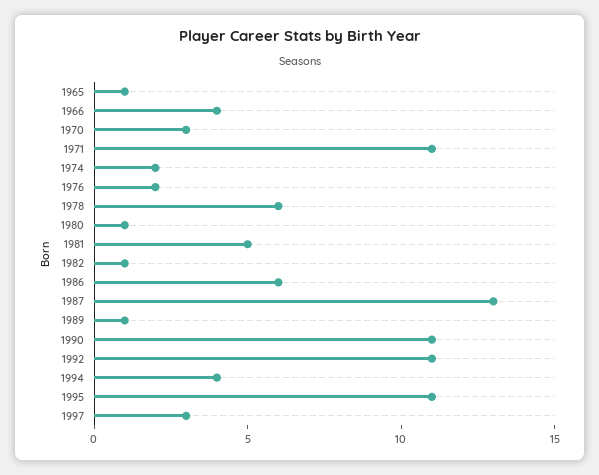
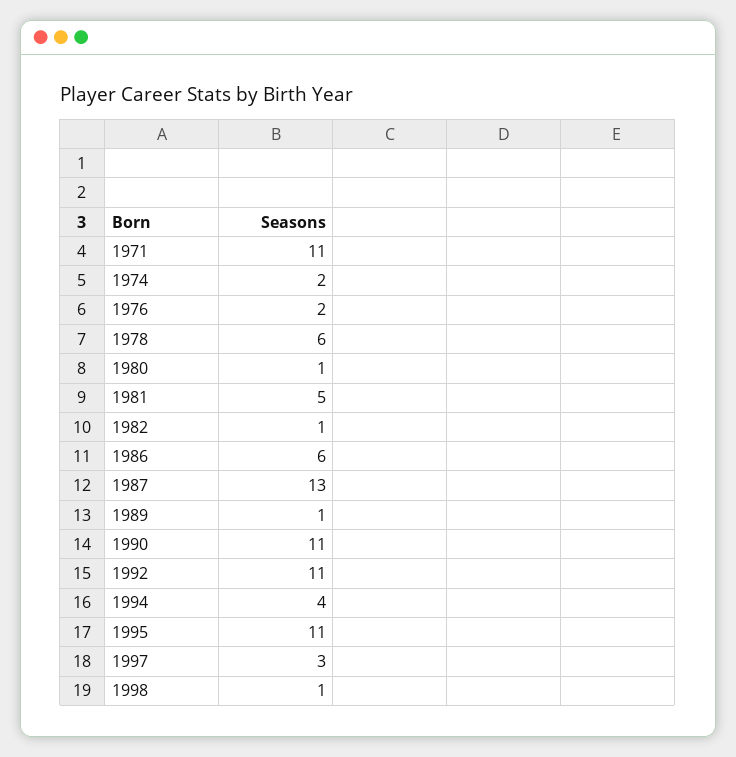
1965: 1 -> none
1966: 4 -> none
1970: 3 -> none
1998: none -> 1

